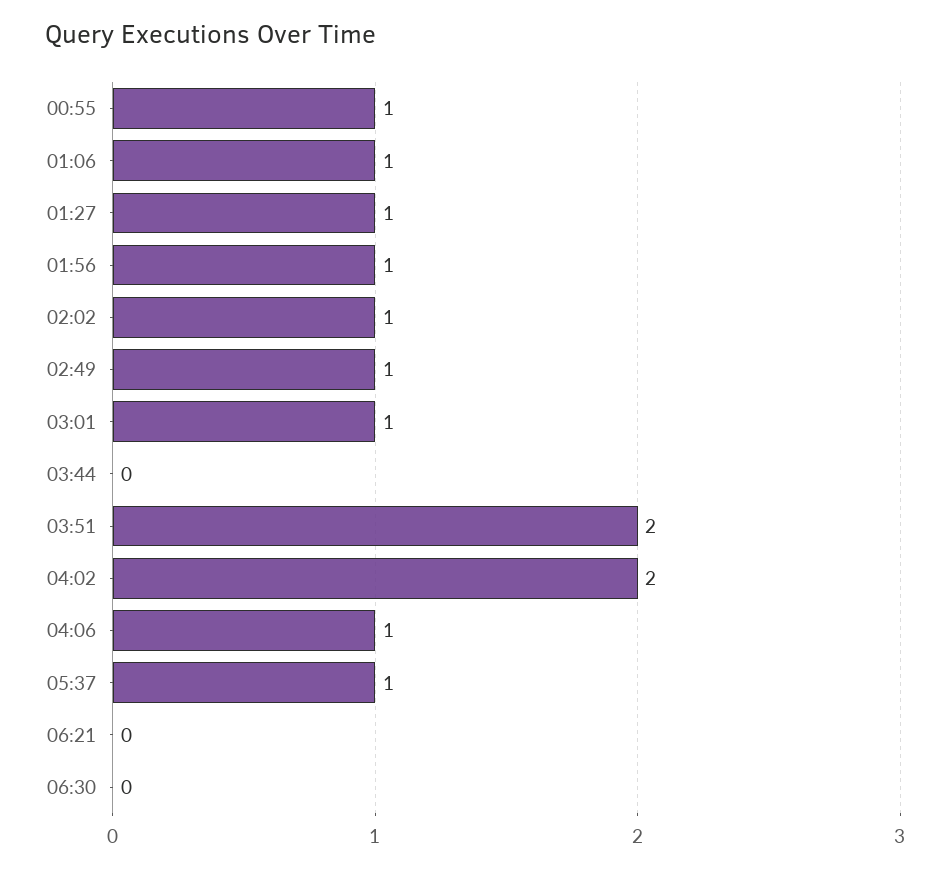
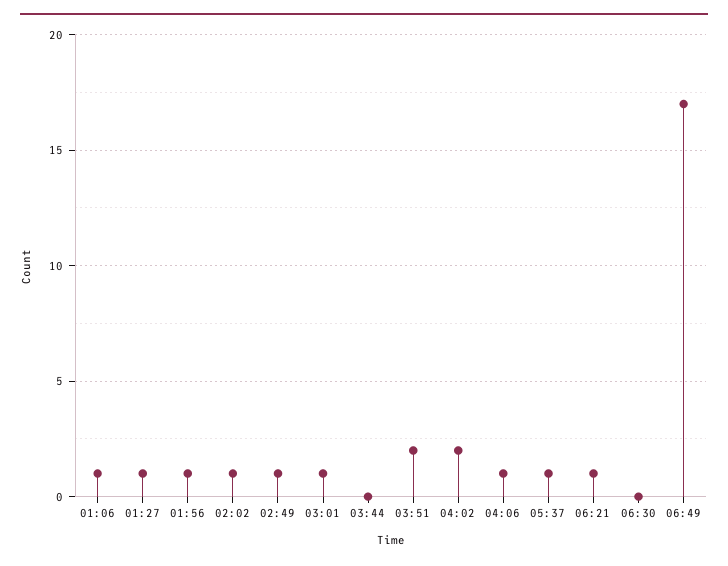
00:55: 1 -> none
06:21: 0 -> 1
06:49: none -> 17

